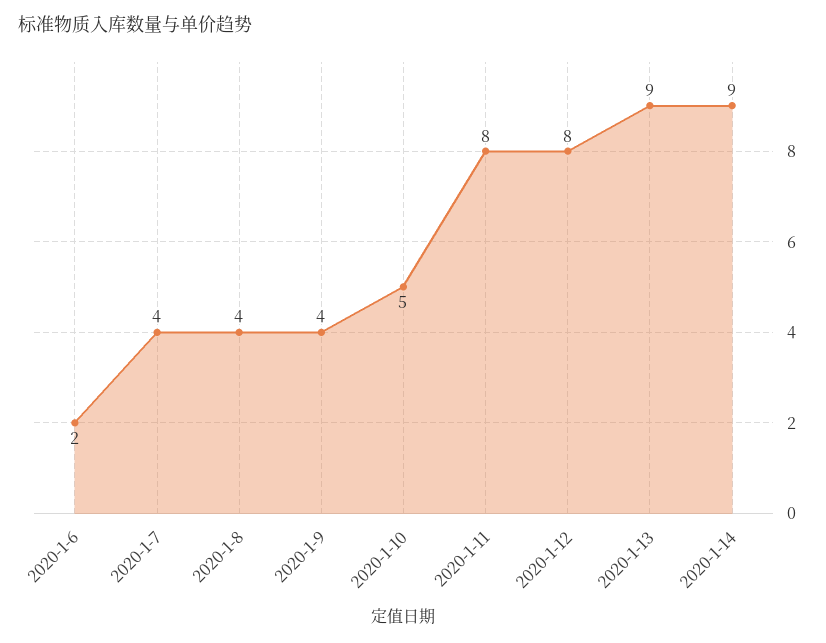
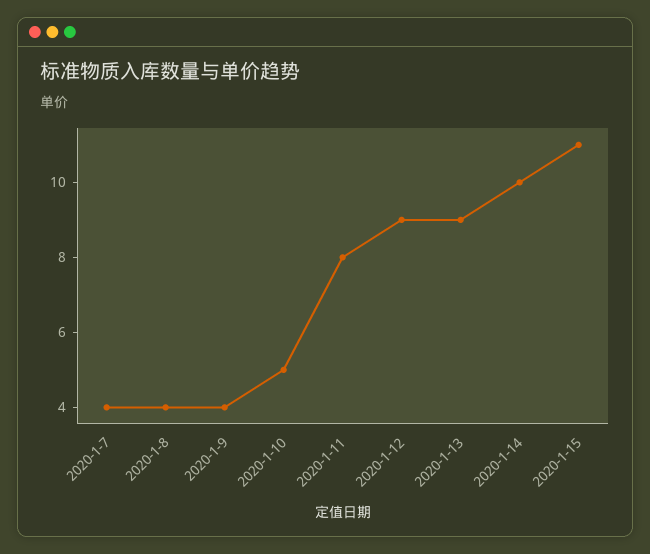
2020-1-6: 2 -> none
2020-1-12: 8 -> 9
2020-1-14: 9 -> 10
2020-1-15: none -> 11

